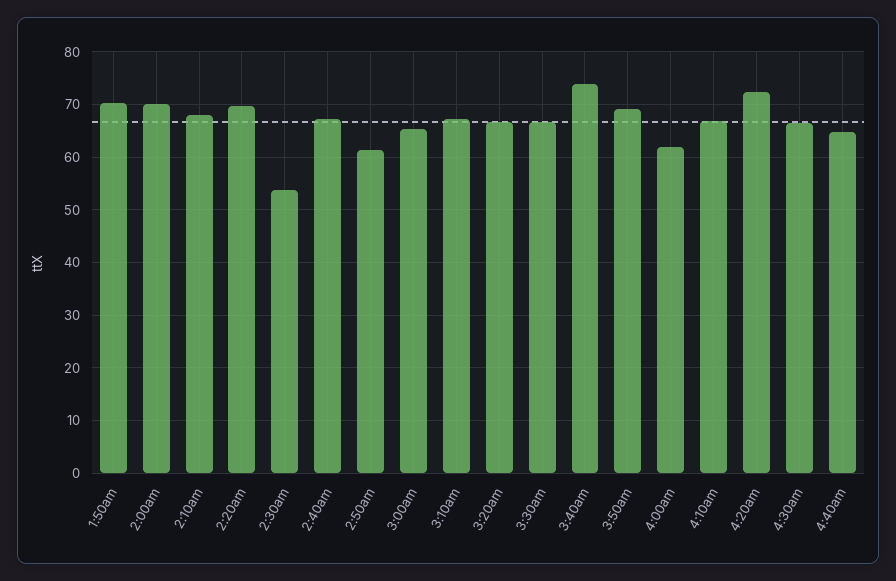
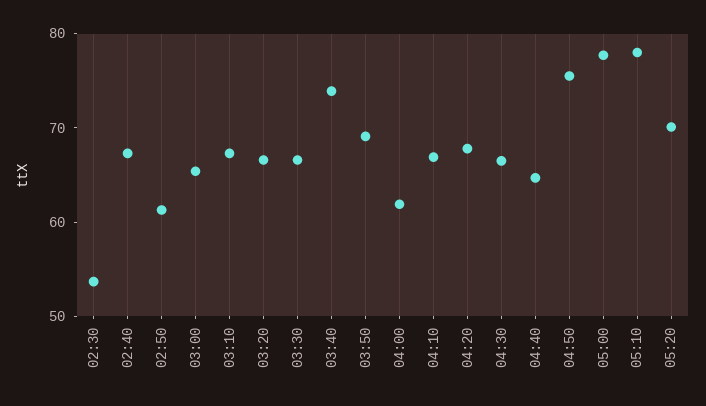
1:50am: 70 -> none
2:00am: 70 -> none
2:10am: 68 -> none
2:20am: 70 -> none
4:20am: 72 -> 68
04:50: none -> 76
05:00: none -> 78
05:10: none -> 78
05:20: none -> 70

